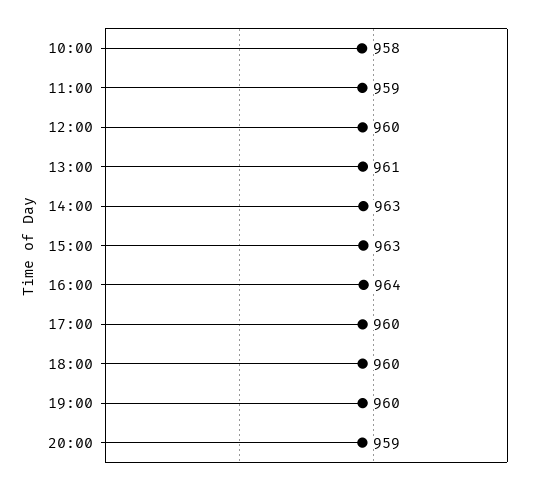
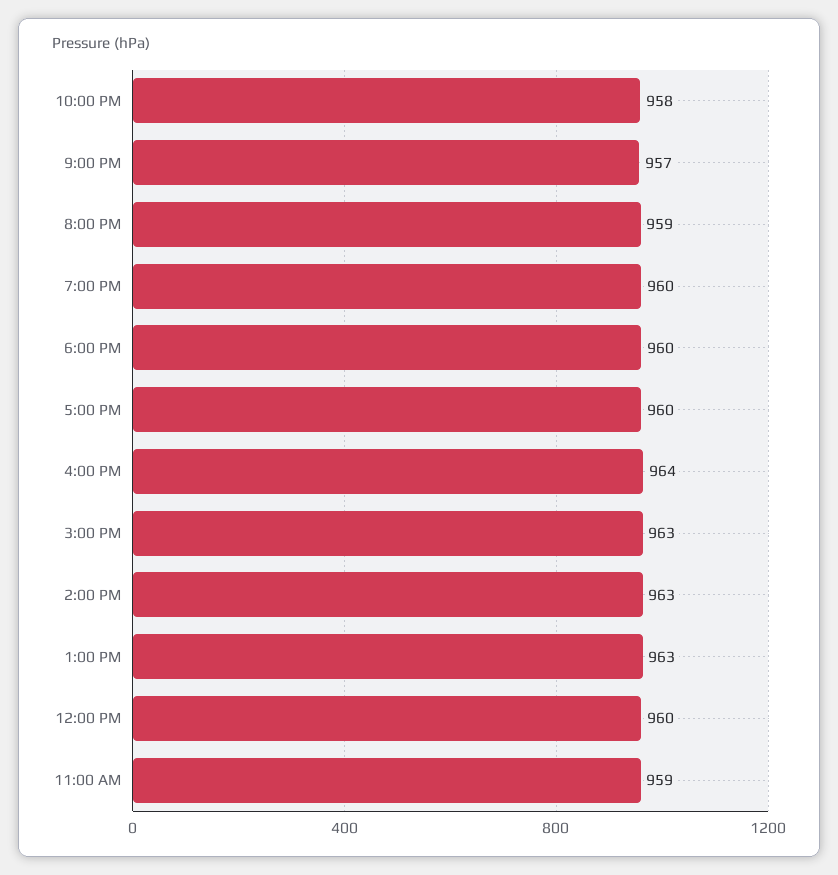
10:00: 958 -> none
13:00: 961 -> 963
10:00 PM: none -> 958
9:00 PM: none -> 957

